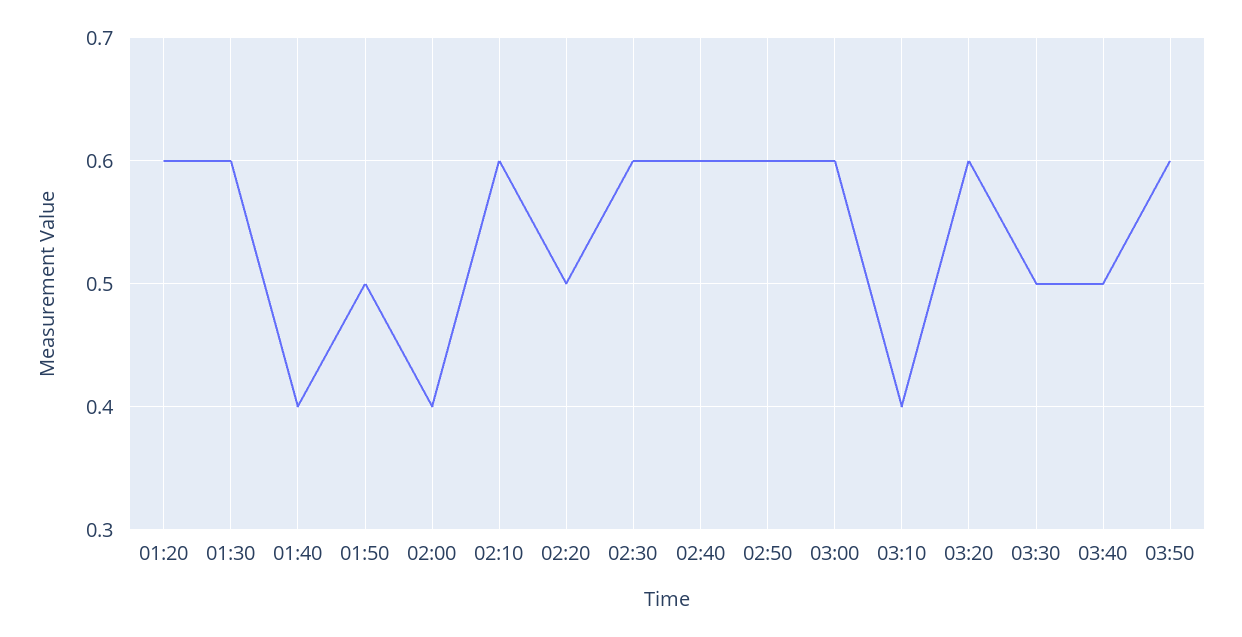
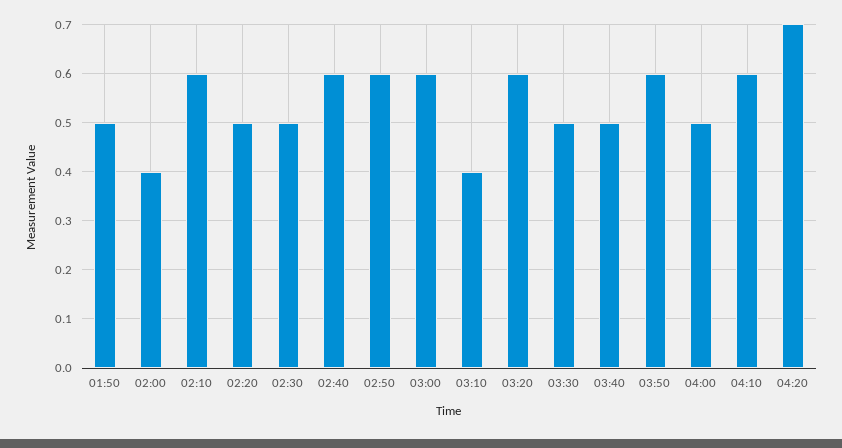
01:20: 0.6 -> none
01:30: 0.6 -> none
01:40: 0.4 -> none
02:30: 0.6 -> 0.5
04:00: none -> 0.5
04:10: none -> 0.6
04:20: none -> 0.7

